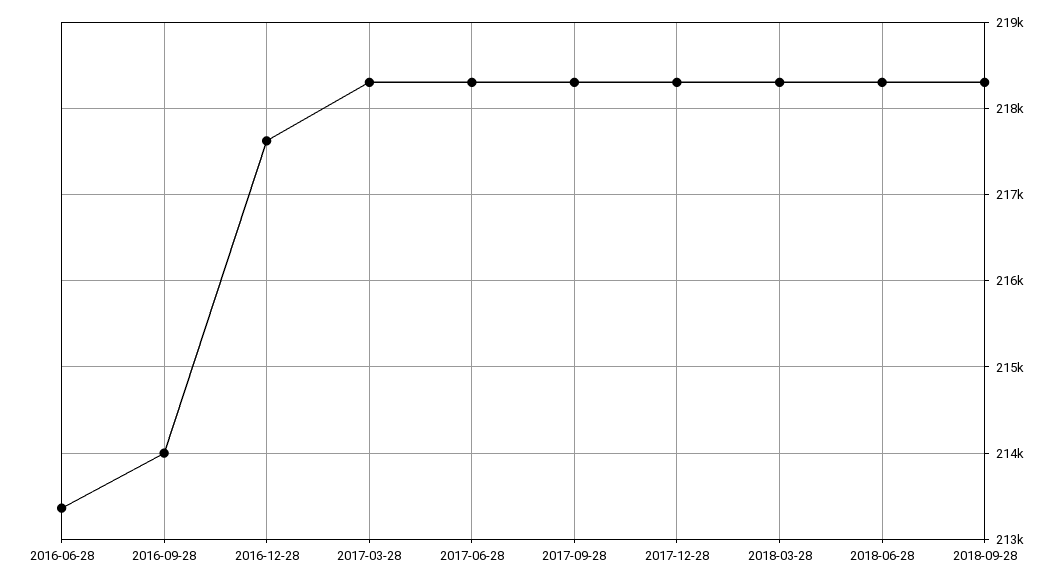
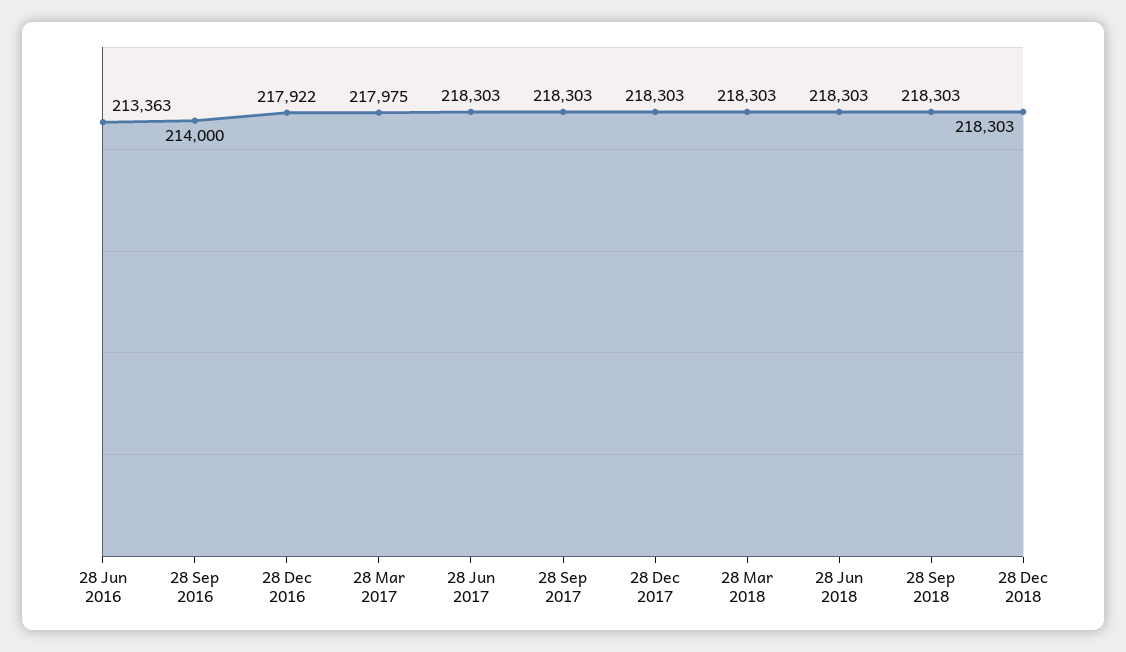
2016-12-28: 217600 -> 217922
2017-03-28: 218300 -> 217975
28 Dec 2018: none -> 218303

